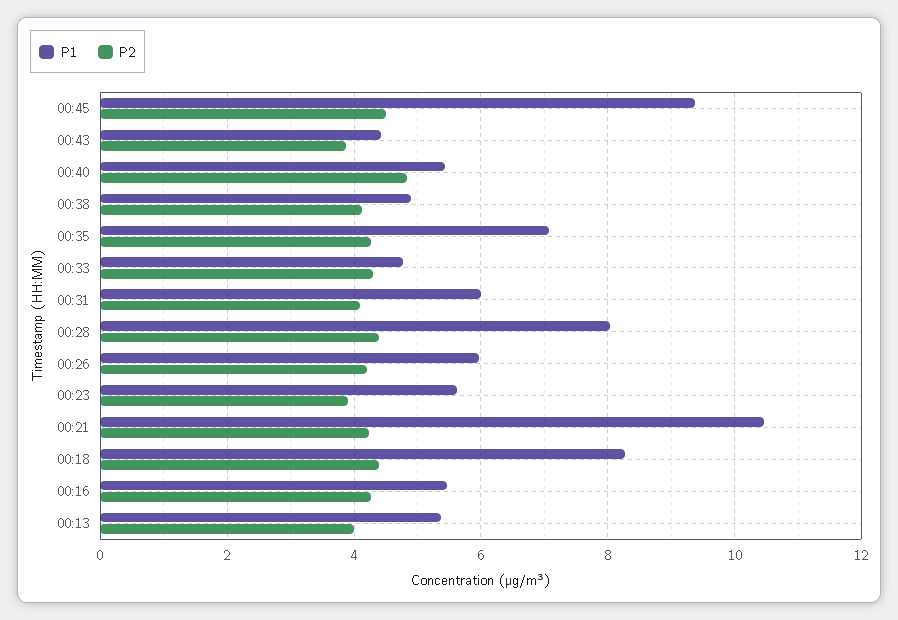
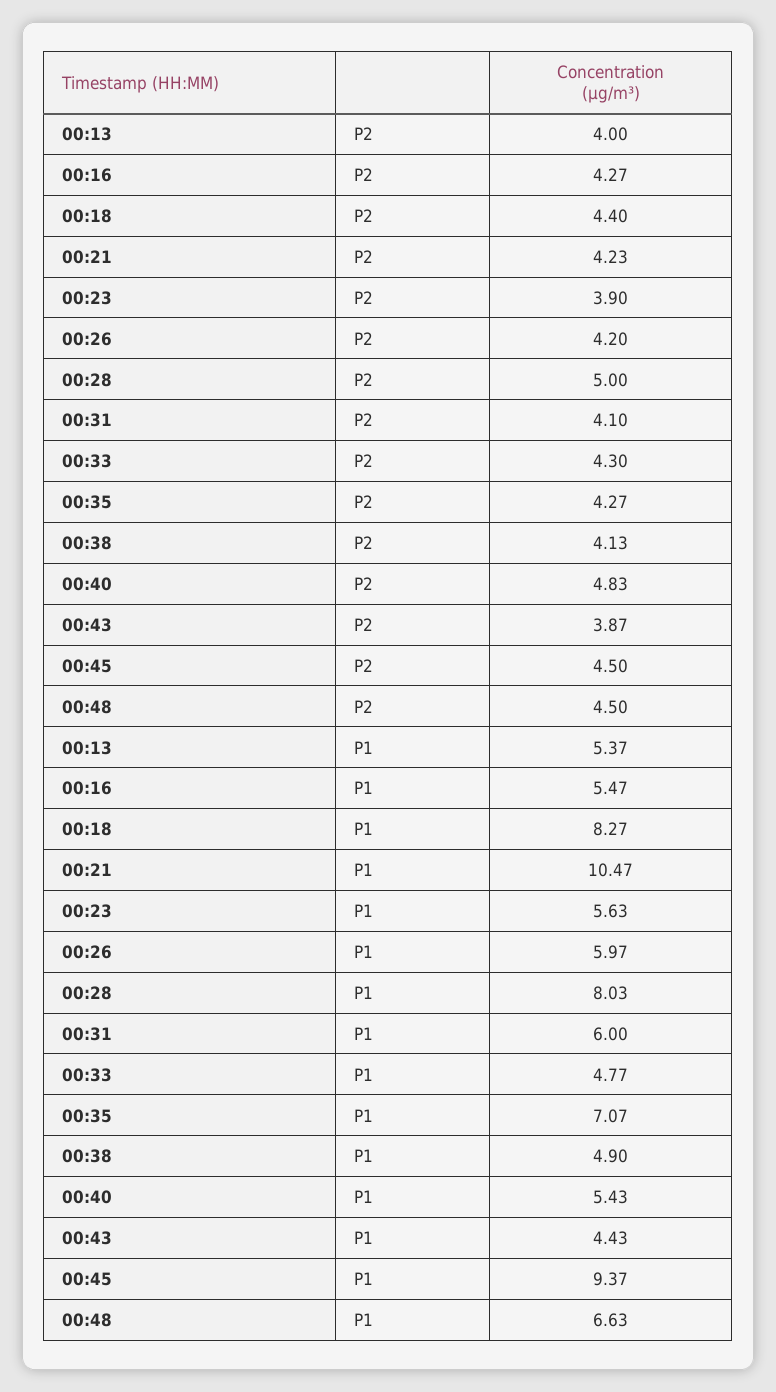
P2, 00:28: 4.4 -> 5
P2, 00:48: none -> 4.5
P1, 00:48: none -> 6.63

